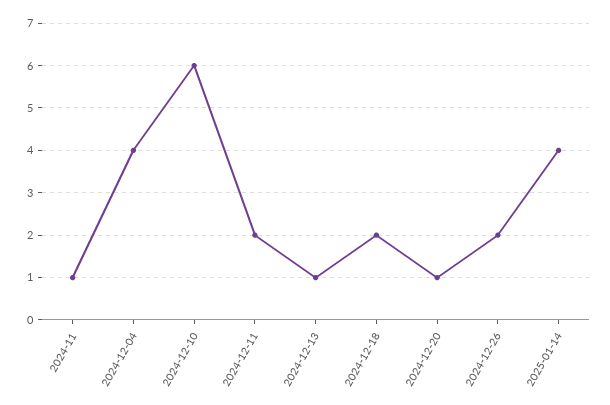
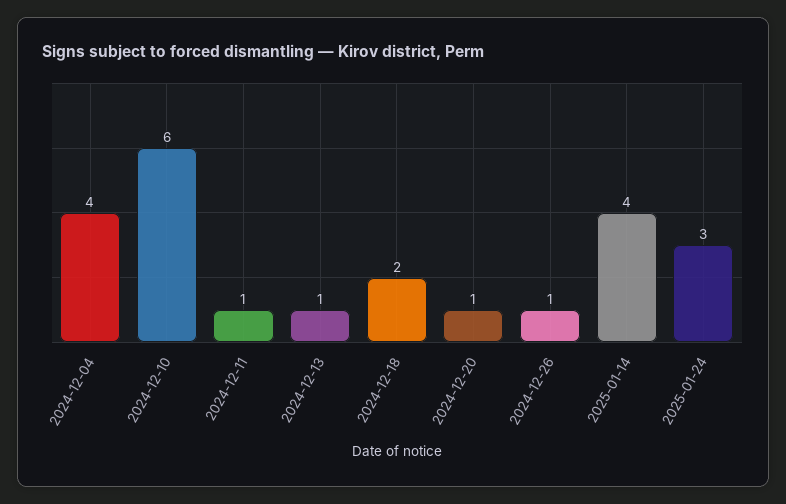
2024-11: 1 -> none
2024-12-11: 2 -> 1
2024-12-26: 2 -> 1
2025-01-24: none -> 3

